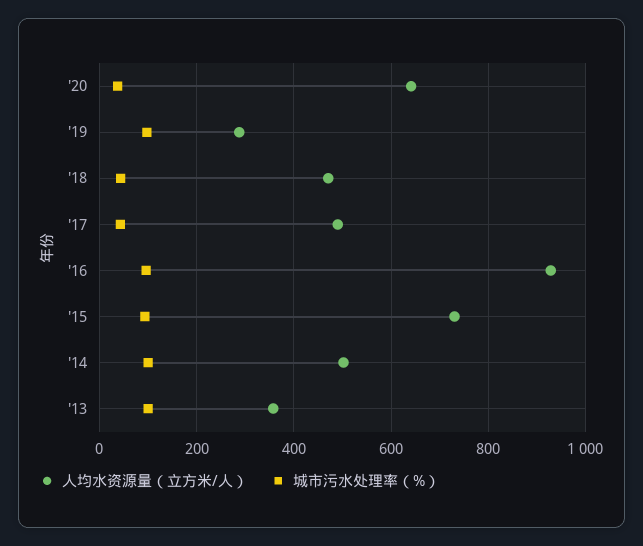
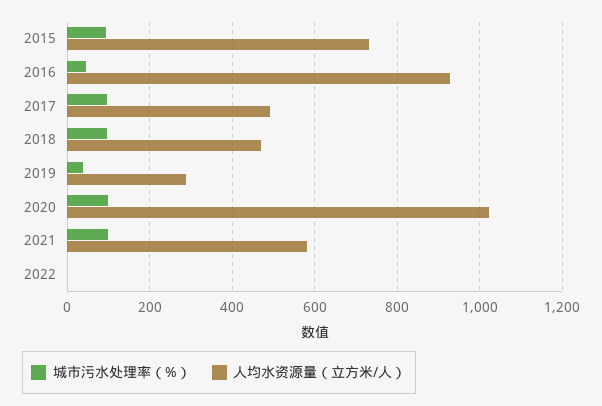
人均水资源量（立方米/人）, '20: 640 -> 1020
城市污水处理率（%）, '20: 40 -> 100
城市污水处理率（%）, '19: 100 -> 40
城市污水处理率（%）, '18: 40 -> 100
城市污水处理率（%）, '17: 40 -> 100
城市污水处理率（%）, '16: 100 -> 40
人均水资源量（立方米/人）, '14: 500 -> none
城市污水处理率（%）, '14: 100 -> none
人均水资源量（立方米/人）, '13: 360 -> none
城市污水处理率（%）, '13: 100 -> none
城市污水处理率（%）, 2021: none -> 100
人均水资源量（立方米/人）, 2021: none -> 580
城市污水处理率（%）, 2022: none -> 0
人均水资源量（立方米/人）, 2022: none -> 0

